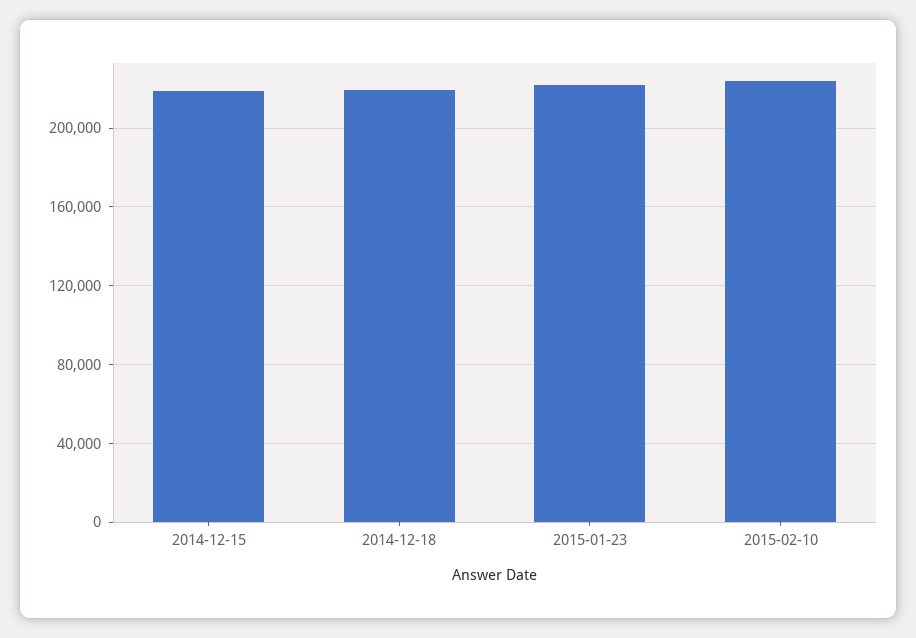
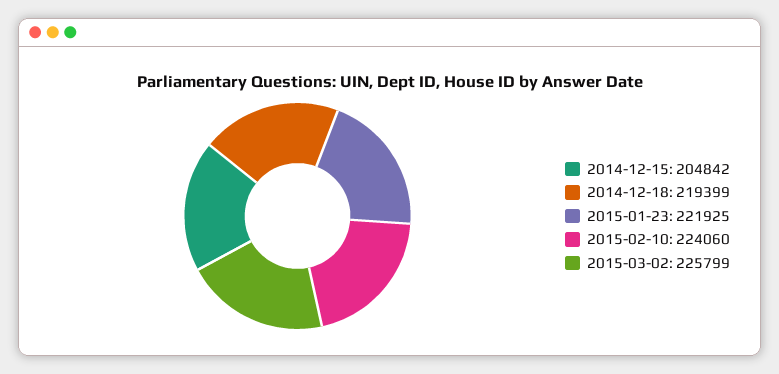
2014-12-15: 220000 -> 204842
2015-03-02: none -> 225799

